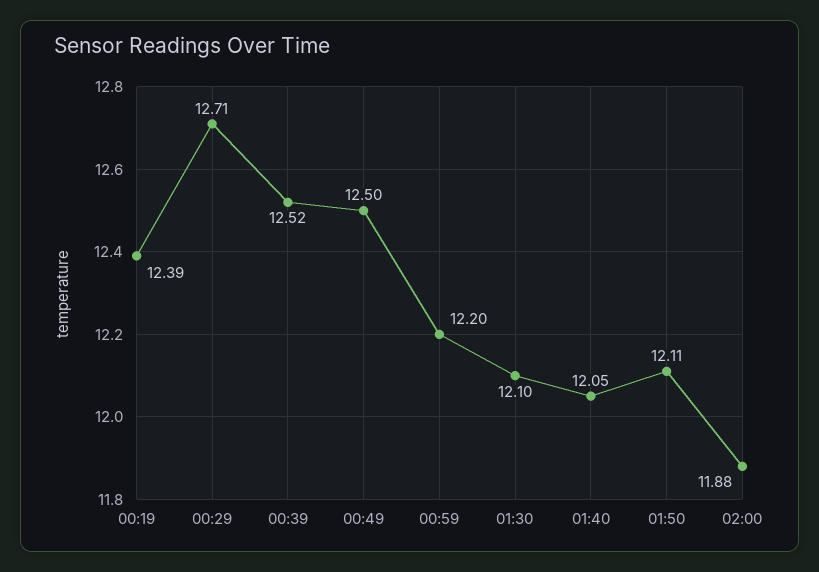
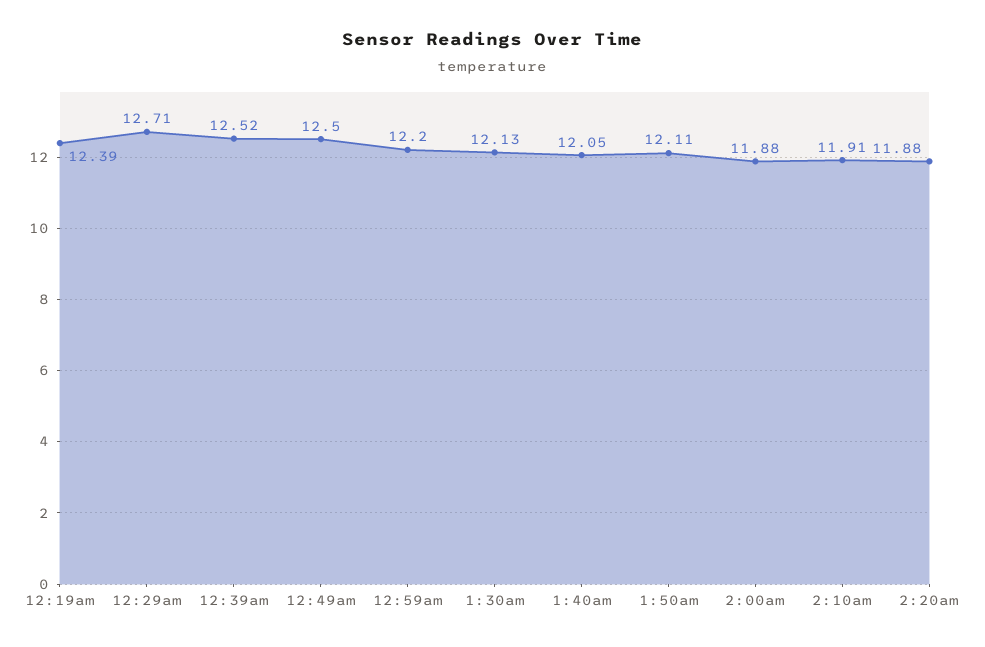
01:30: 12.1 -> 12.13
2:10am: none -> 11.91
2:20am: none -> 11.88

